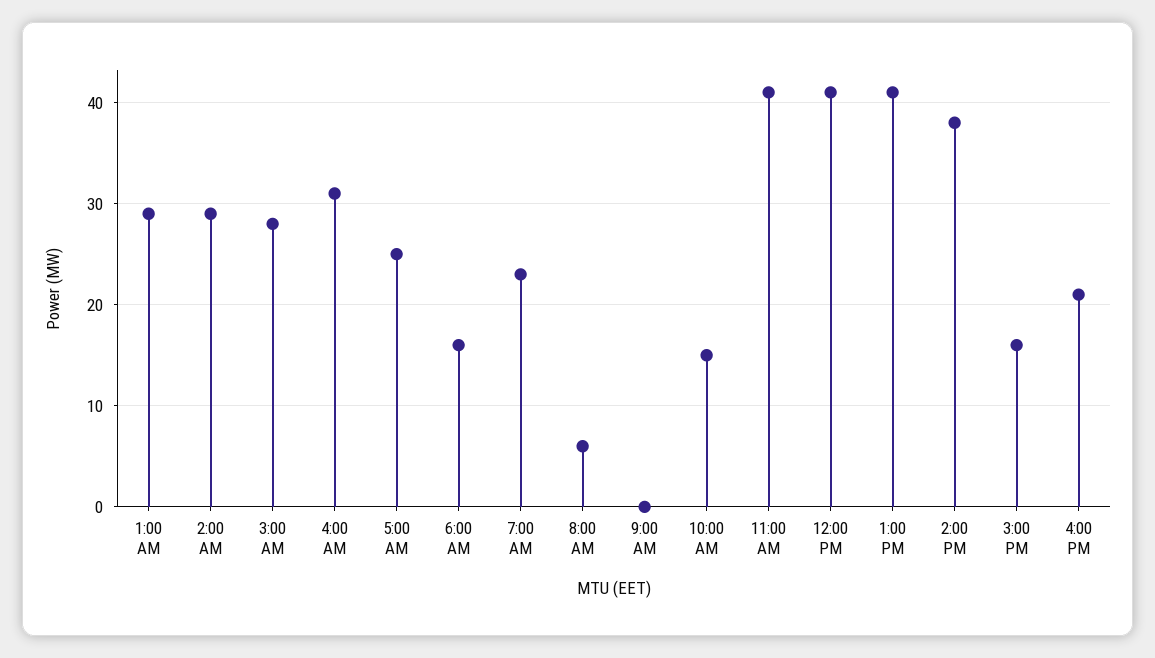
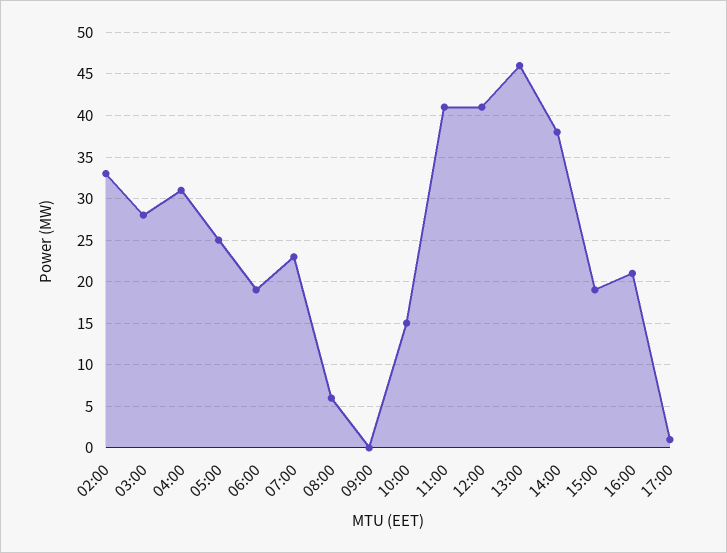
1:00 AM: 29 -> none
2:00 AM: 29 -> 33
6:00 AM: 16 -> 19
1:00 PM: 41 -> 46
3:00 PM: 16 -> 19
17:00: none -> 1

